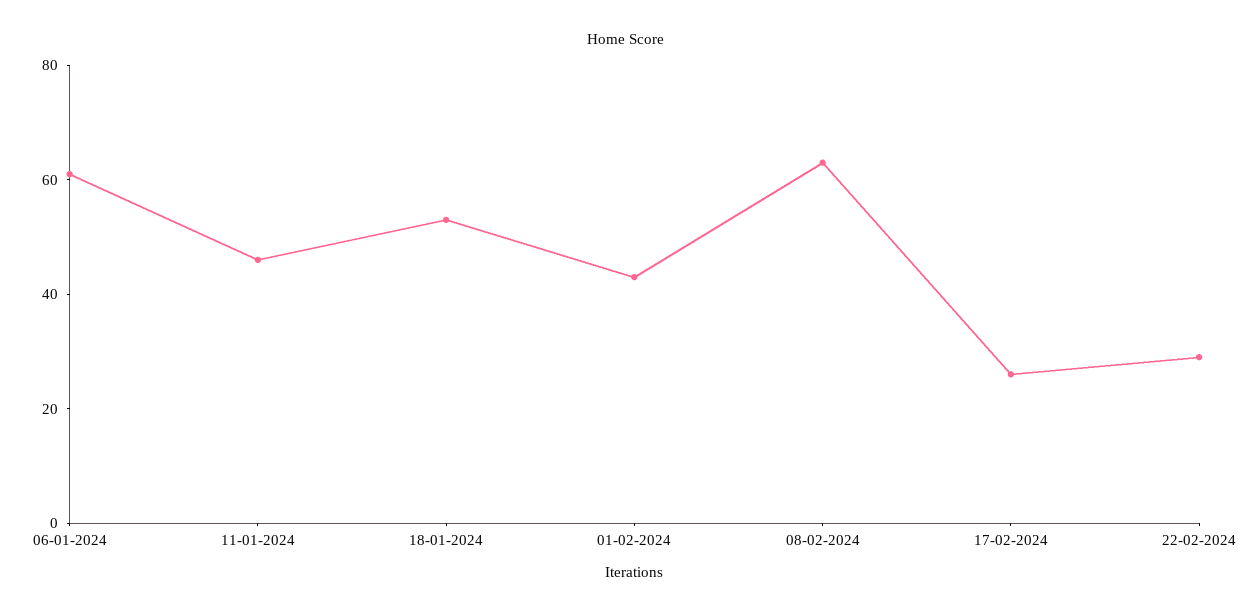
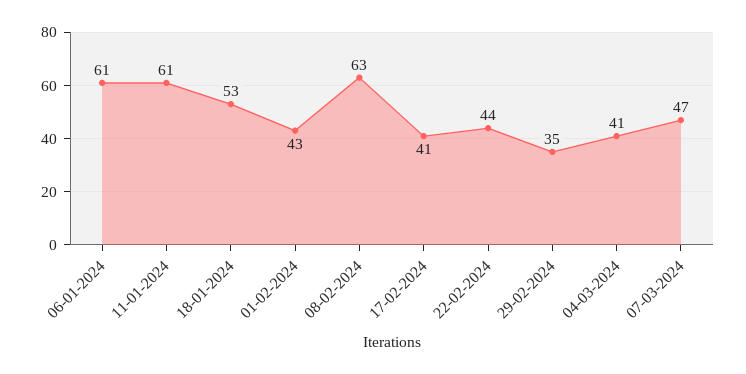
11-01-2024: 45 -> 61
17-02-2024: 25 -> 41
22-02-2024: 30 -> 44
29-02-2024: none -> 35
04-03-2024: none -> 41
07-03-2024: none -> 47

